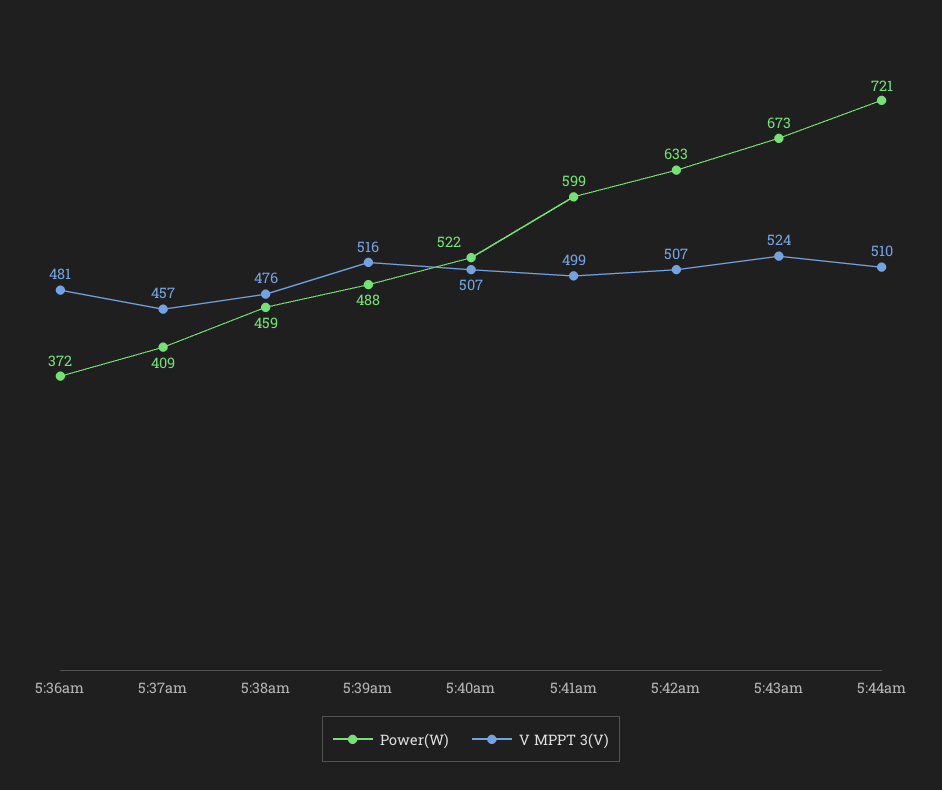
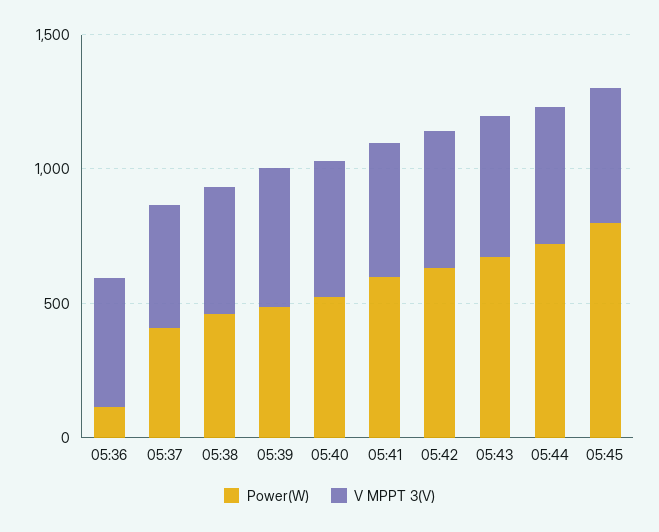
Power(W), 5:36am: 372 -> 100
Power(W), 05:45: none -> 800
V MPPT 3(V), 05:45: none -> 500

